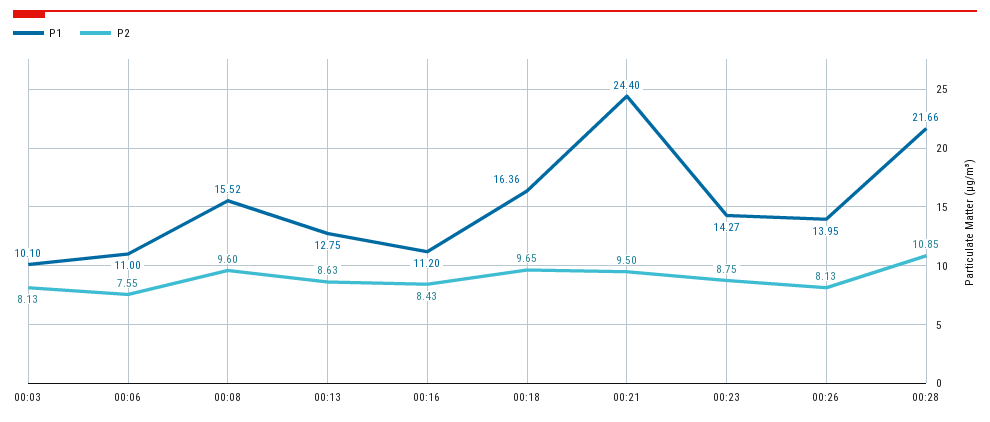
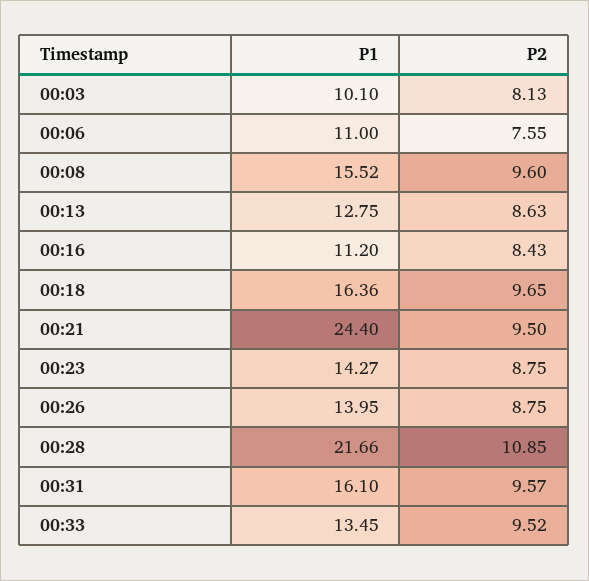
P2, 00:26: 8.13 -> 8.75
P1, 00:31: none -> 16.1
P2, 00:31: none -> 9.57
P1, 00:33: none -> 13.45
P2, 00:33: none -> 9.52

